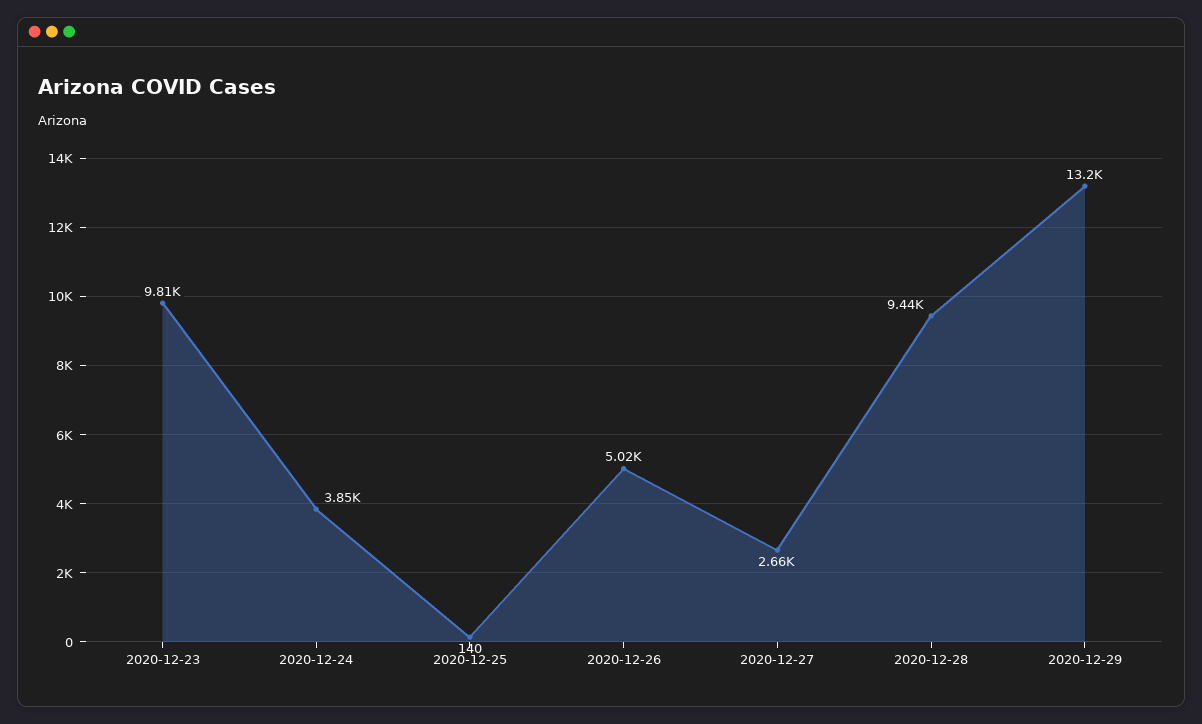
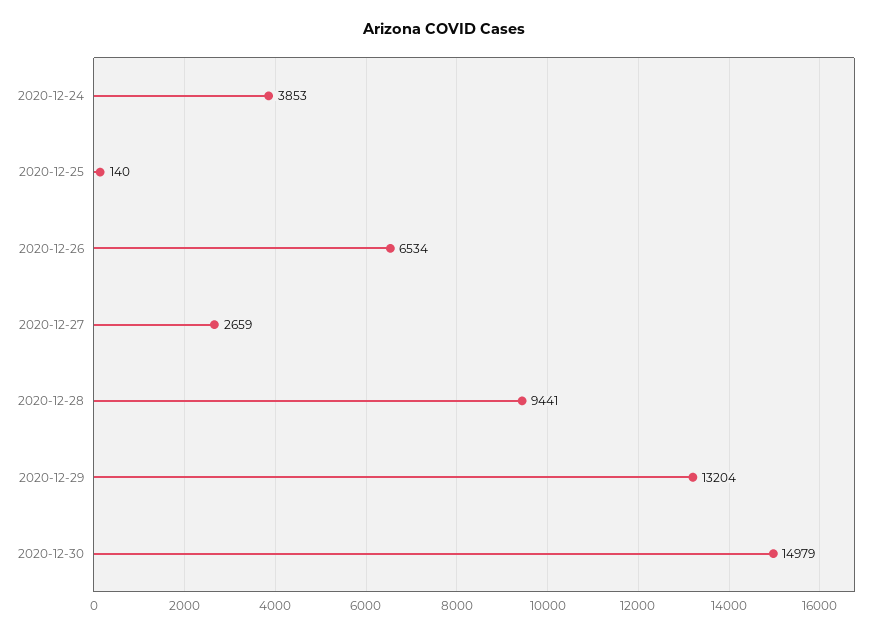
2020-12-23: 9810 -> none
2020-12-26: 5020 -> 6534
2020-12-30: none -> 14979

